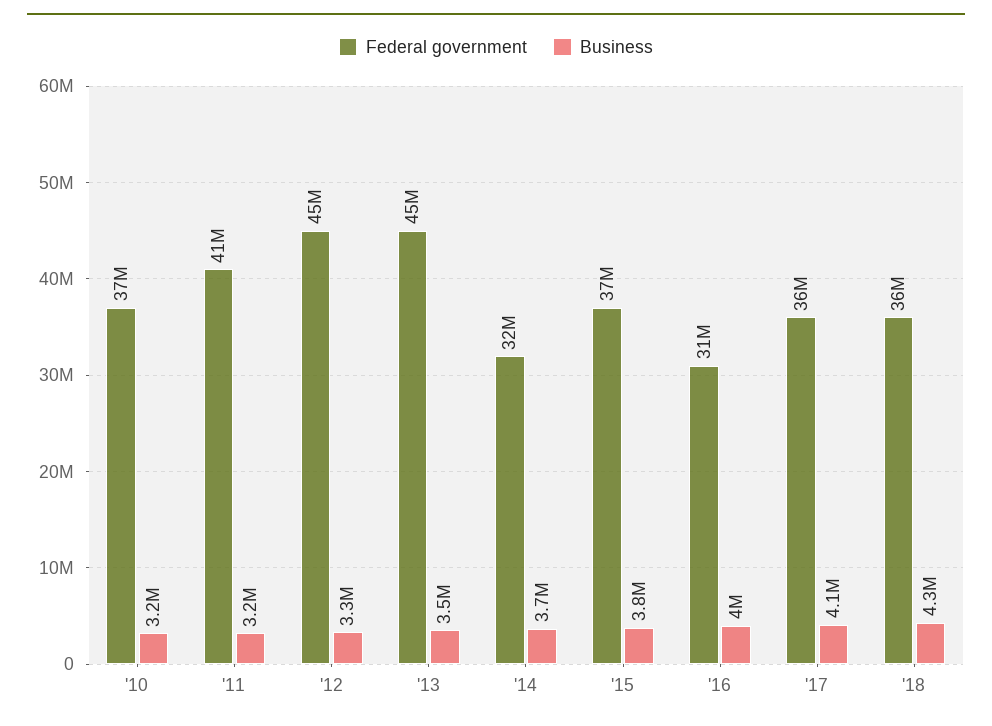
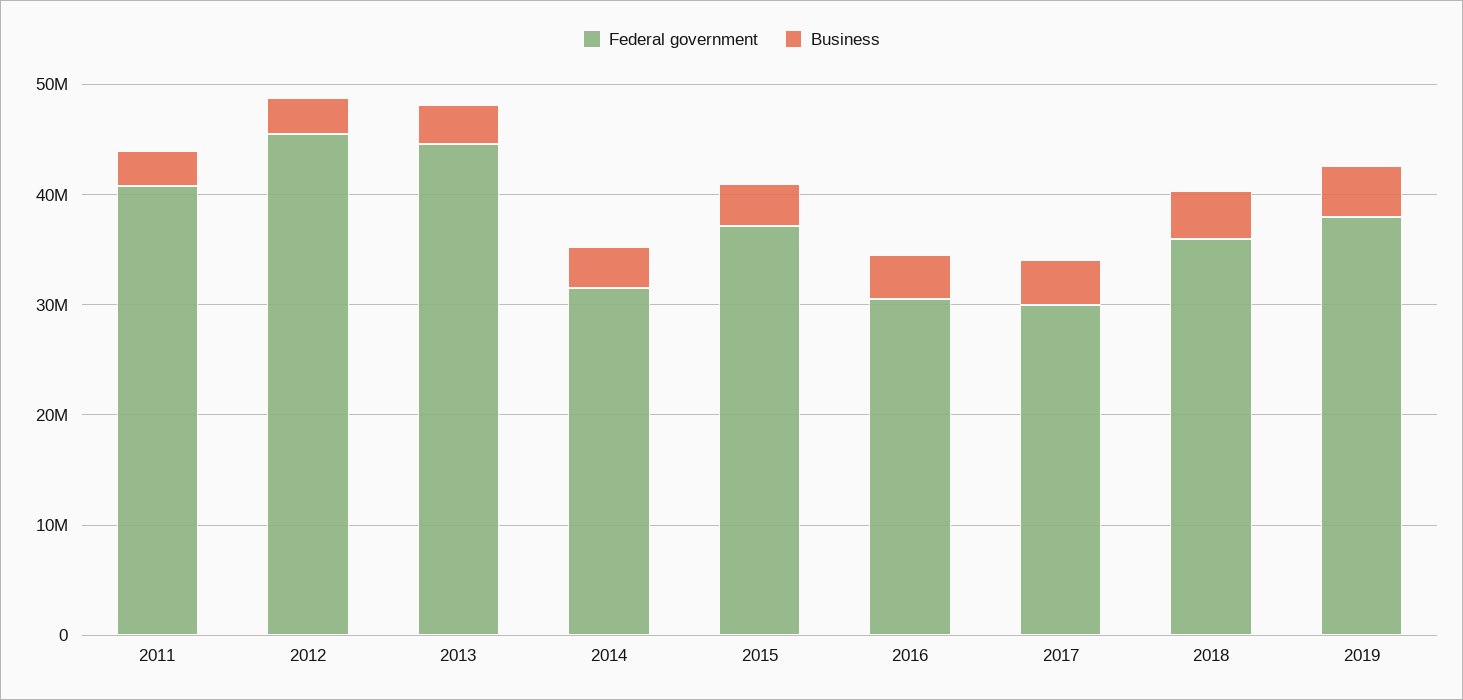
Federal government, '10: 37000000 -> none
Business, '10: 3200000 -> none
Federal government, '17: 36000000 -> 30000000
Federal government, 2019: none -> 38000000
Business, 2019: none -> 4000000

